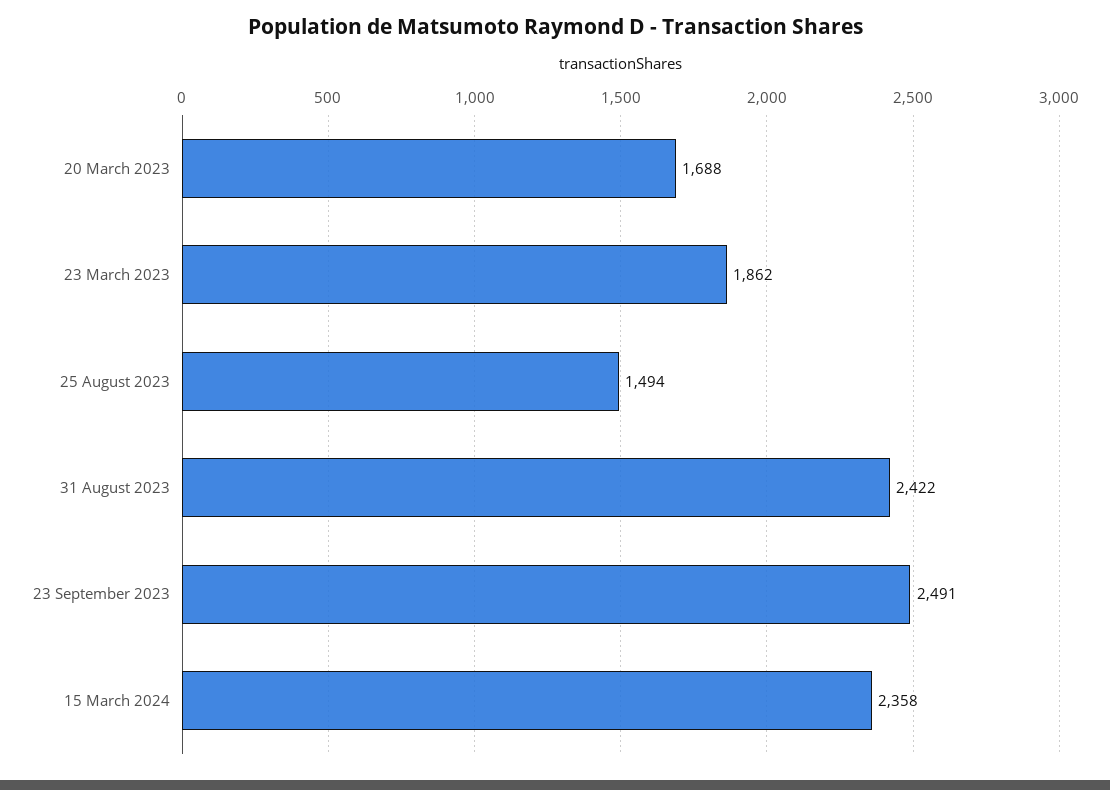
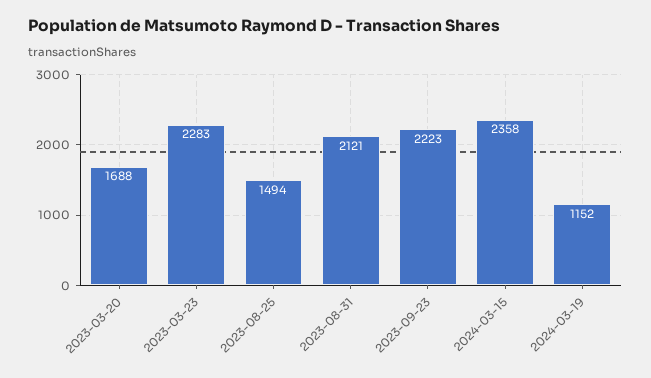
23 March 2023: 1862 -> 2283
31 August 2023: 2422 -> 2121
23 September 2023: 2491 -> 2223
2024-03-19: none -> 1152

